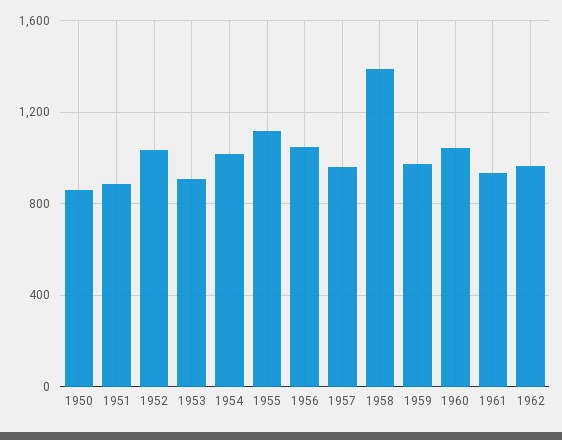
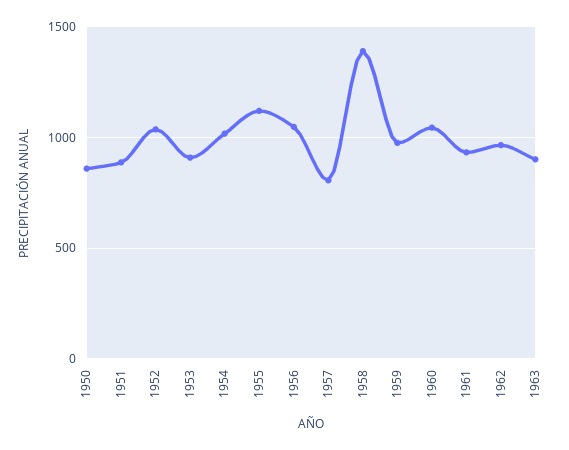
1957: 950 -> 800
1963: none -> 900

